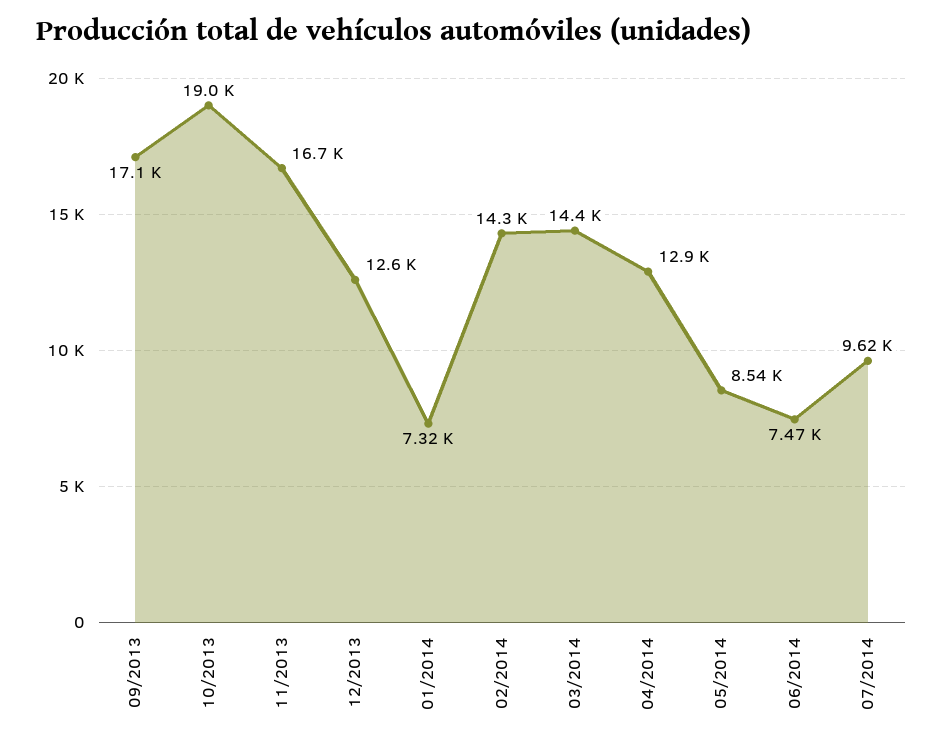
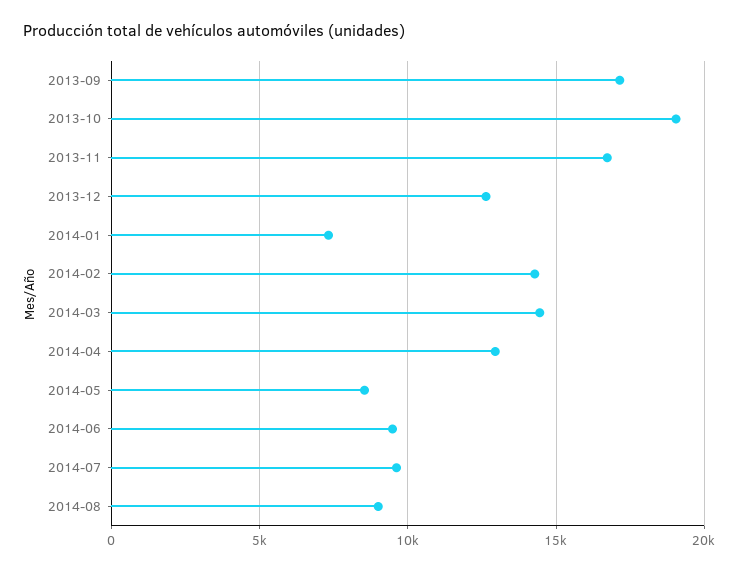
06/2014: 7470 -> 9500
2014-08: none -> 9000

